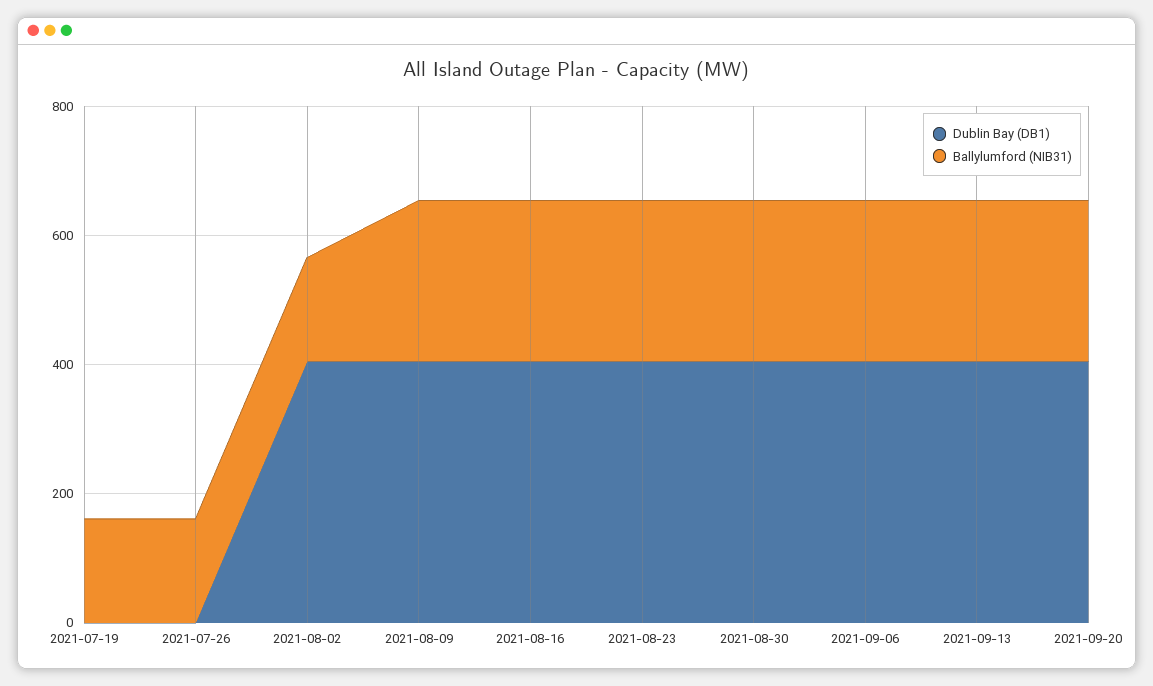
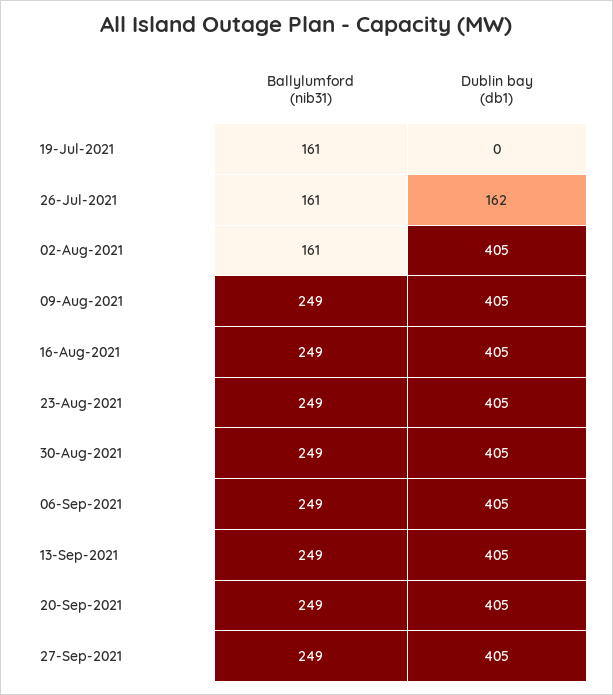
Dublin Bay (DB1), 2021-07-26: 0 -> 162
Ballylumford (NIB31), 27-Sep-2021: none -> 249
Dublin Bay (DB1), 27-Sep-2021: none -> 405

